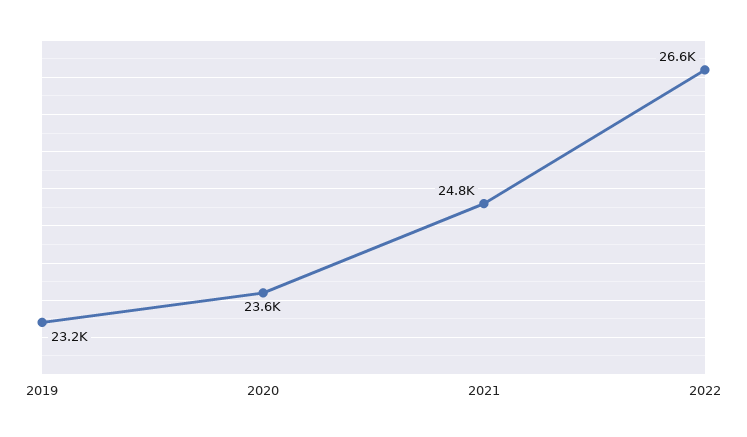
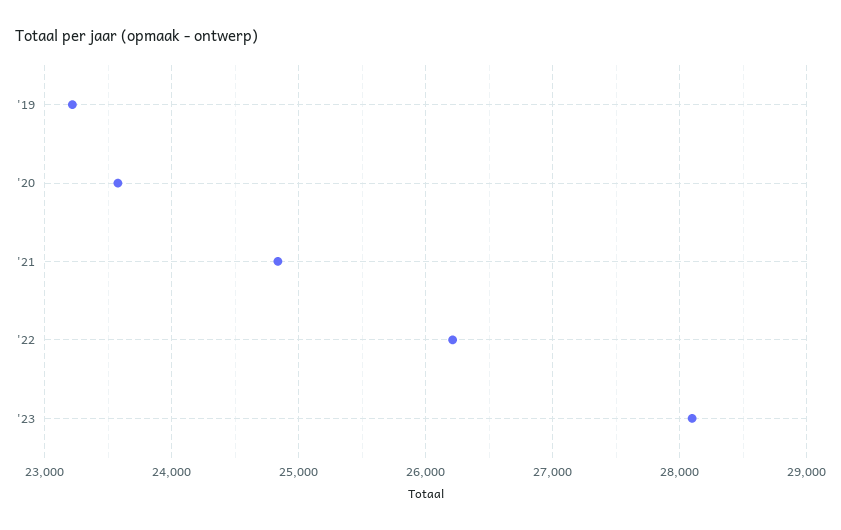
2022: 26600 -> 26200
'23: none -> 28100

